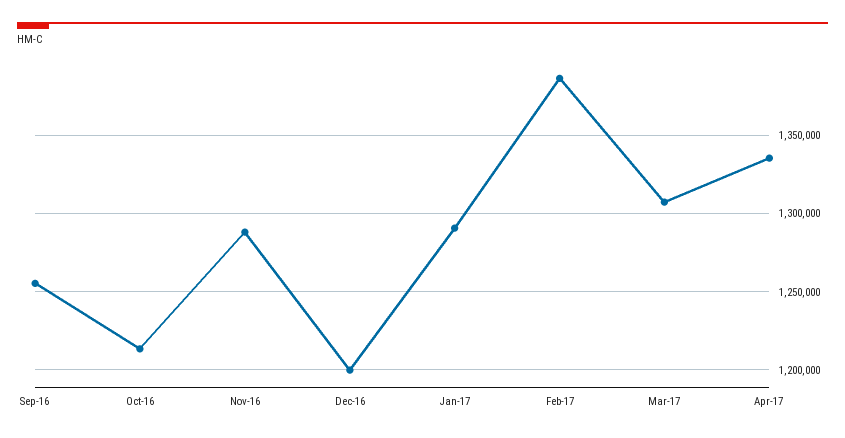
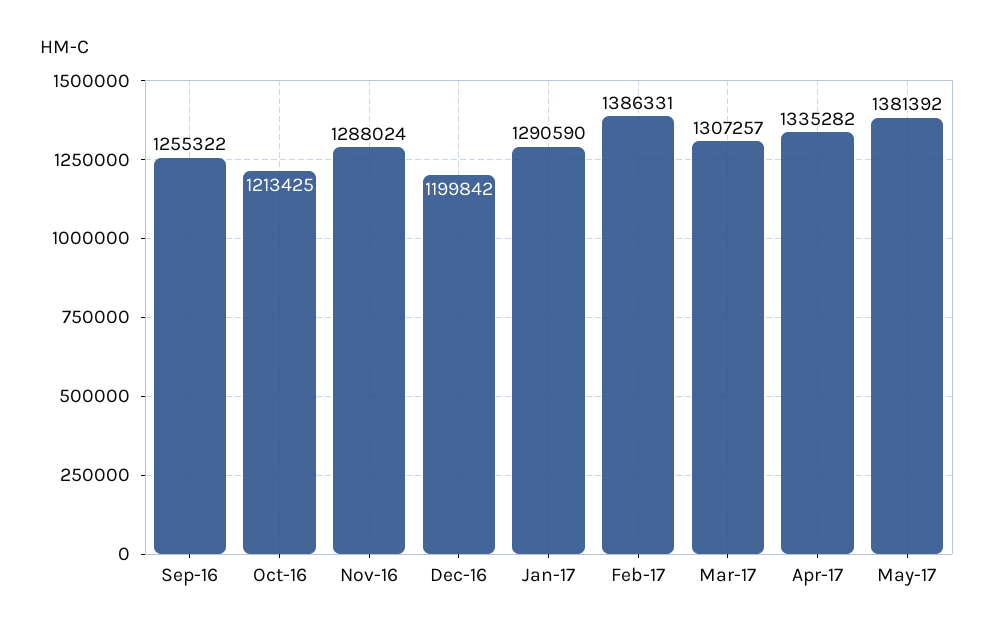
May-17: none -> 1381392

